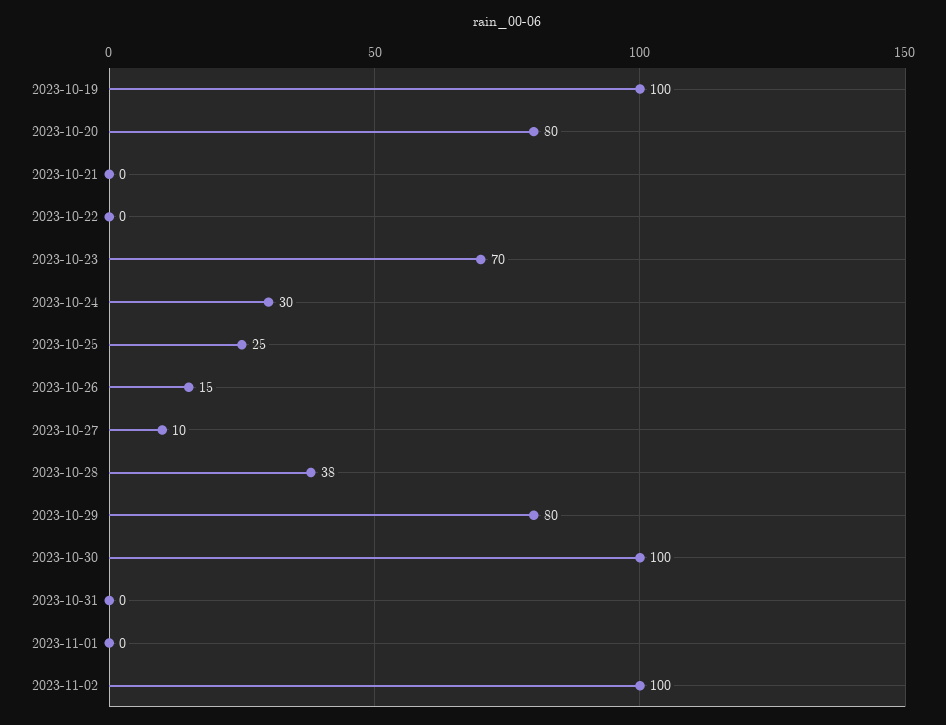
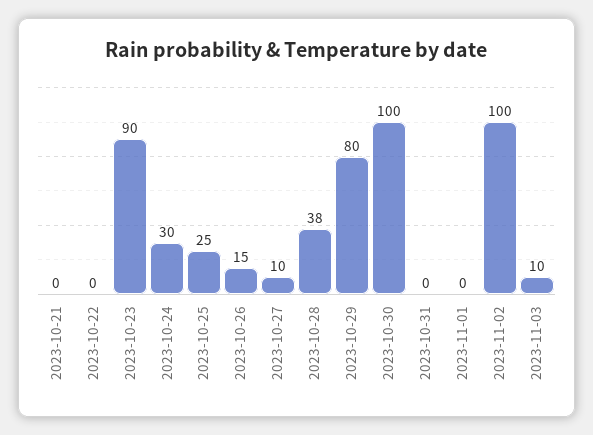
2023-10-19: 100 -> none
2023-10-20: 80 -> none
2023-10-23: 70 -> 90
2023-11-03: none -> 10

